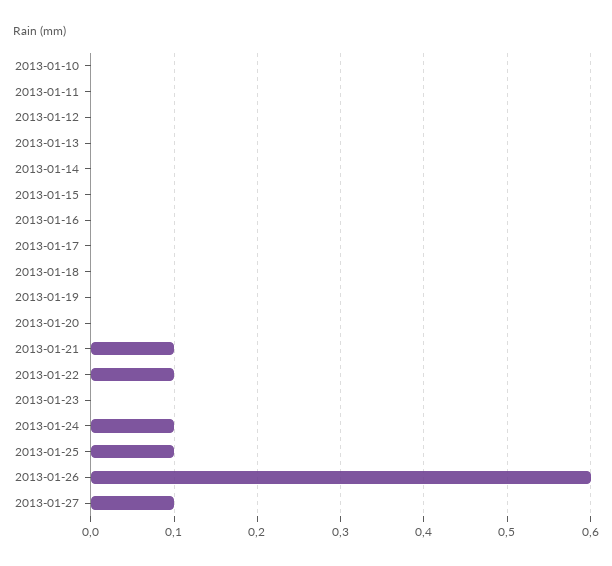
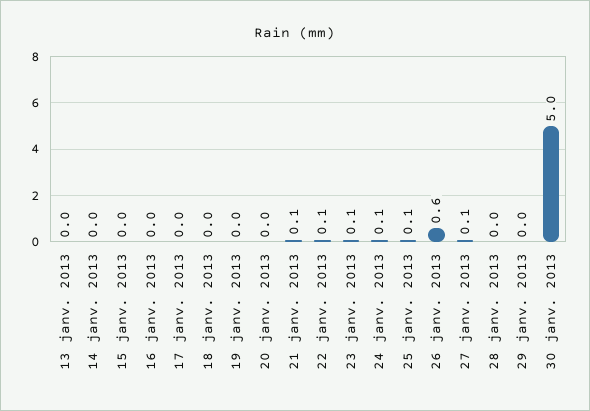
2013-01-10: 0 -> none
2013-01-11: 0 -> none
2013-01-12: 0 -> none
2013-01-23: 0 -> 0.1
28 janv. 2013: none -> 0
29 janv. 2013: none -> 0
30 janv. 2013: none -> 5

